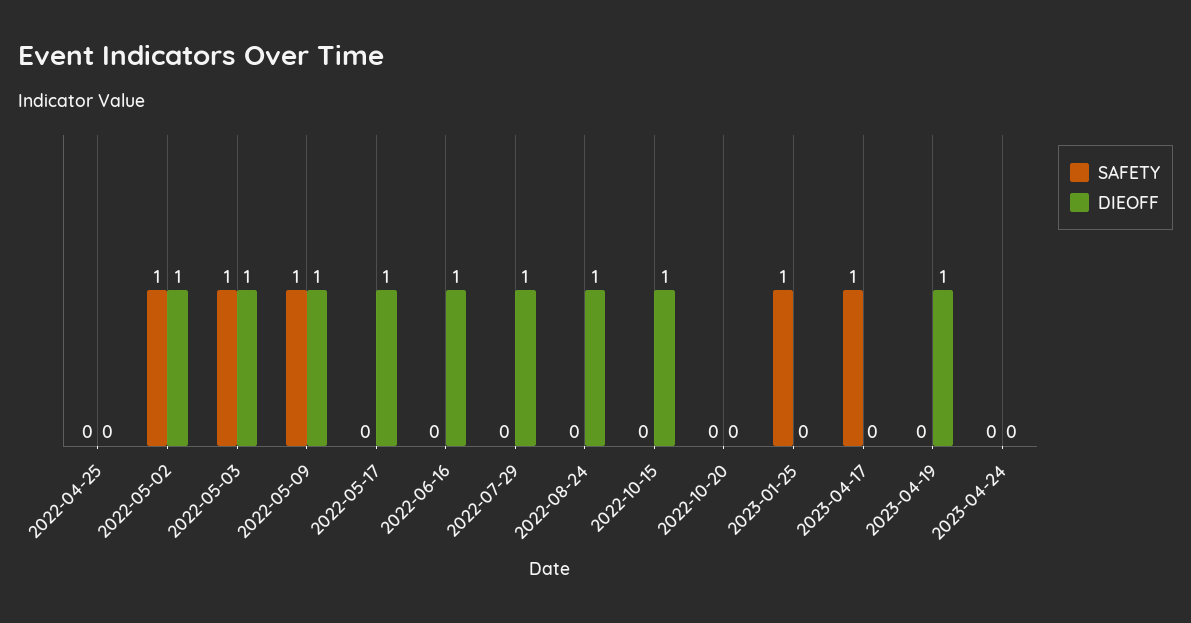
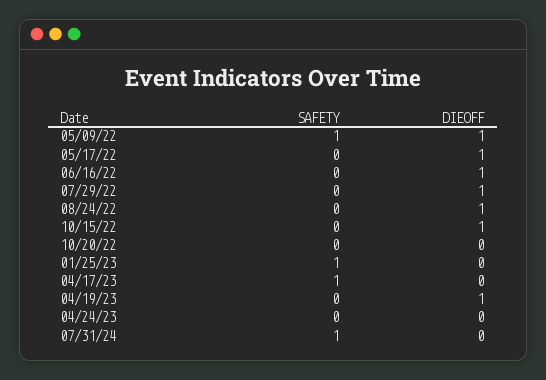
SAFETY, 2022-04-25: 0 -> none
DIEOFF, 2022-04-25: 0 -> none
SAFETY, 2022-05-02: 1 -> none
DIEOFF, 2022-05-02: 1 -> none
SAFETY, 2022-05-03: 1 -> none
DIEOFF, 2022-05-03: 1 -> none
SAFETY, 07/31/24: none -> 1
DIEOFF, 07/31/24: none -> 0

